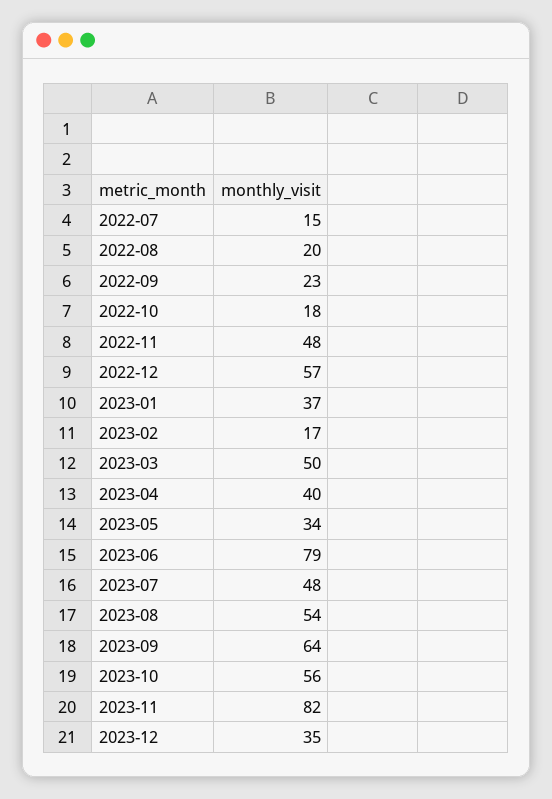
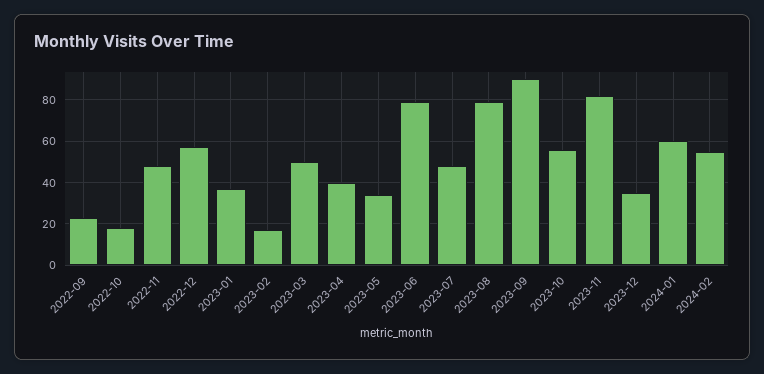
2022-07: 15 -> none
2022-08: 20 -> none
2023-08: 54 -> 80
2023-09: 64 -> 90
2024-01: none -> 60
2024-02: none -> 55

